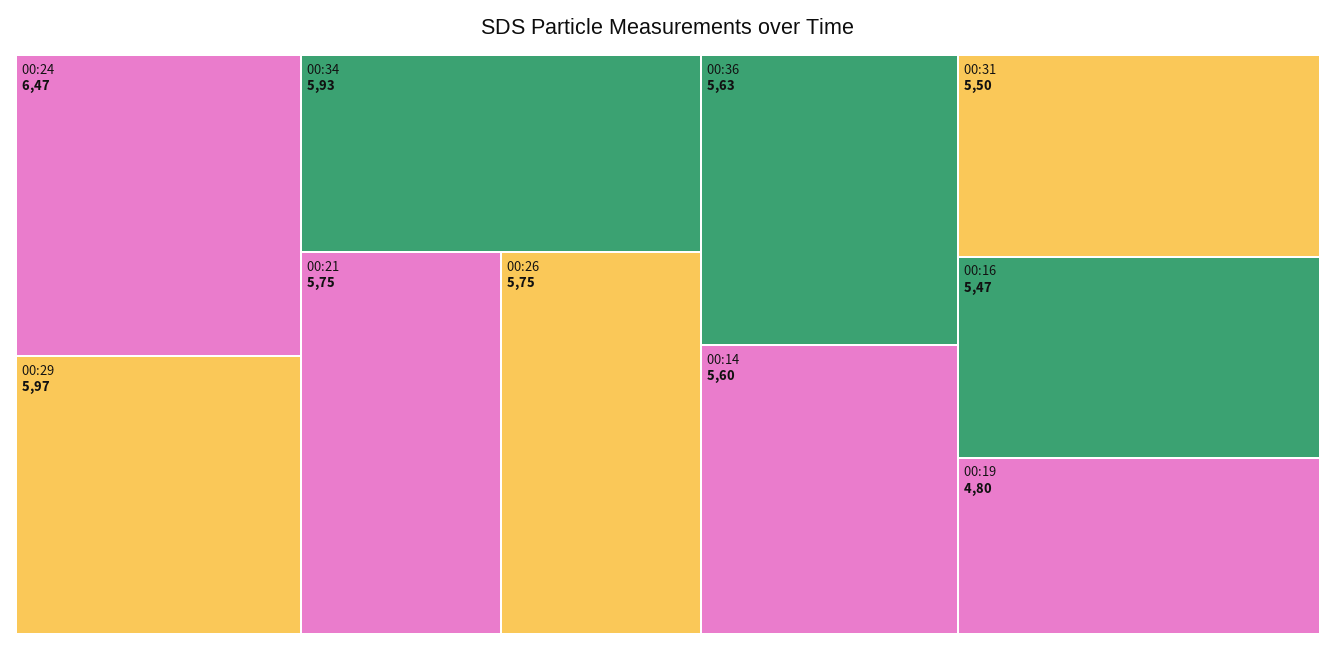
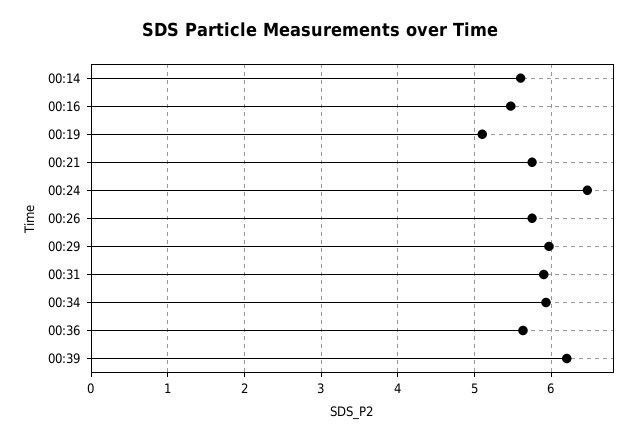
00:31: 5.5 -> 5.9
00:19: 4.8 -> 5.1
00:39: none -> 6.2

